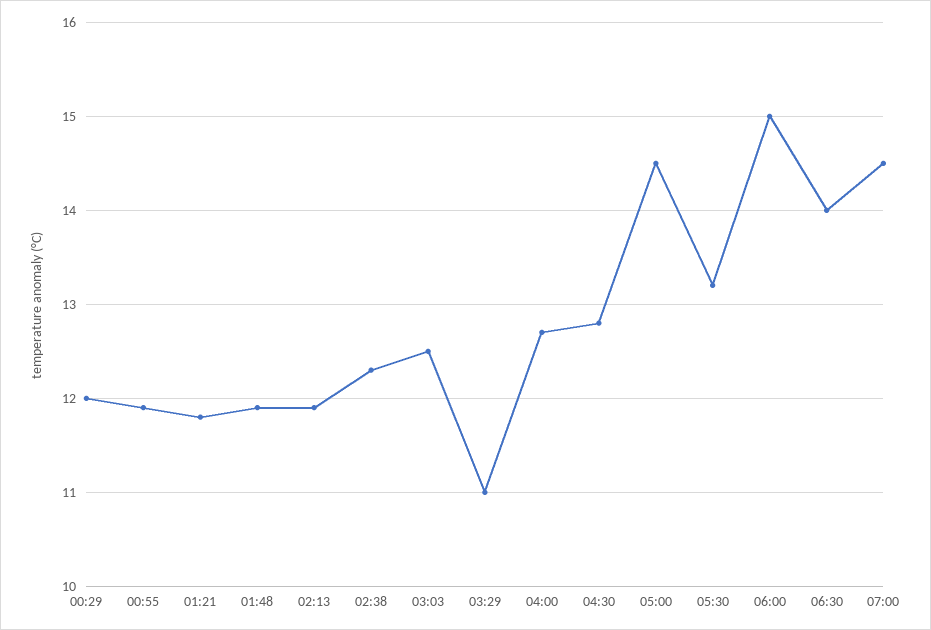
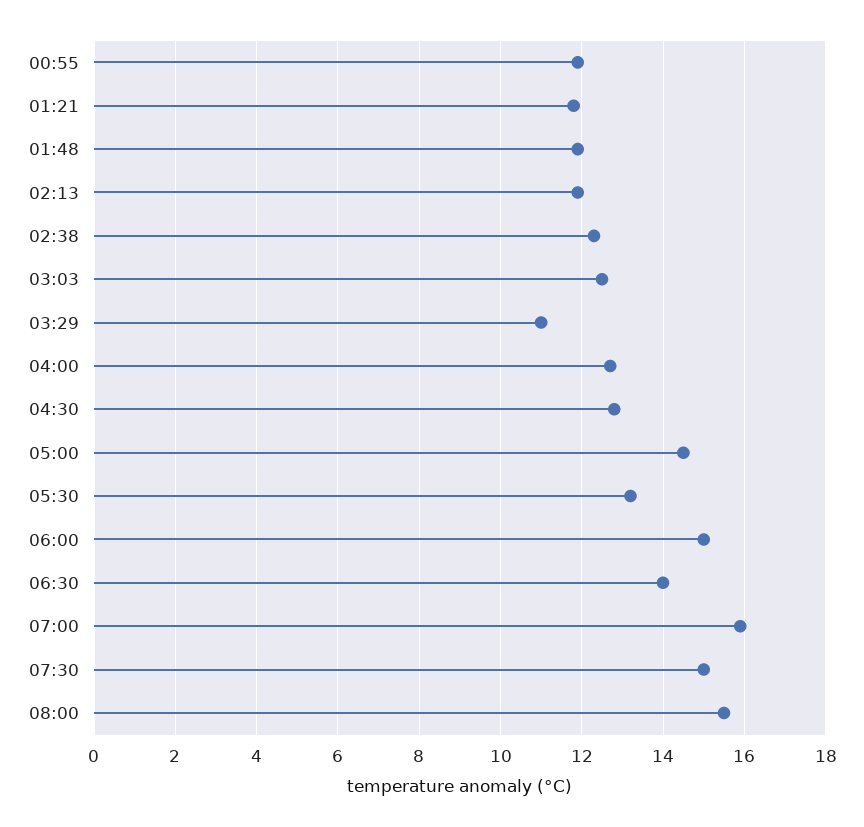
00:29: 12 -> none
07:00: 14.5 -> 16
07:30: none -> 15
08:00: none -> 15.5

